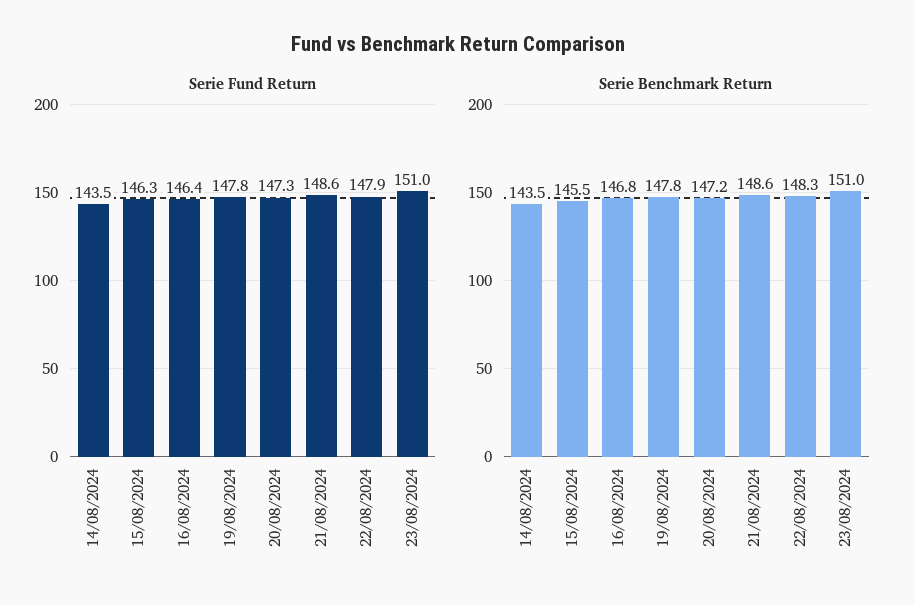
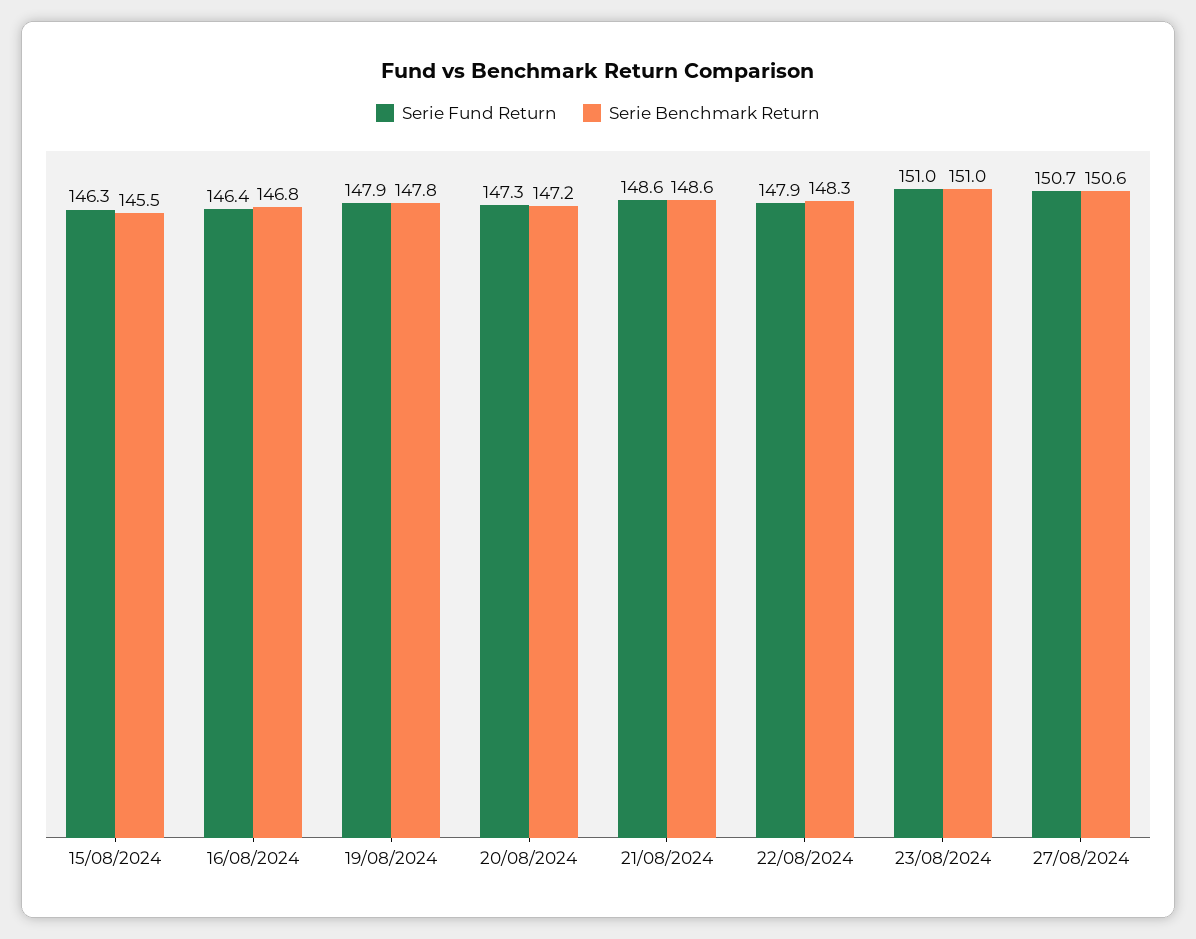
Serie Fund Return, 14/08/2024: 143.5 -> none
Serie Fund Return, 19/08/2024: 147.8 -> 147.9
Serie Benchmark Return, 14/08/2024: 143.5 -> none
Serie Fund Return, 27/08/2024: none -> 150.7
Serie Benchmark Return, 27/08/2024: none -> 150.6

